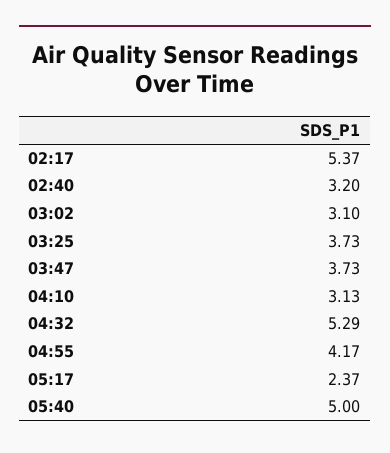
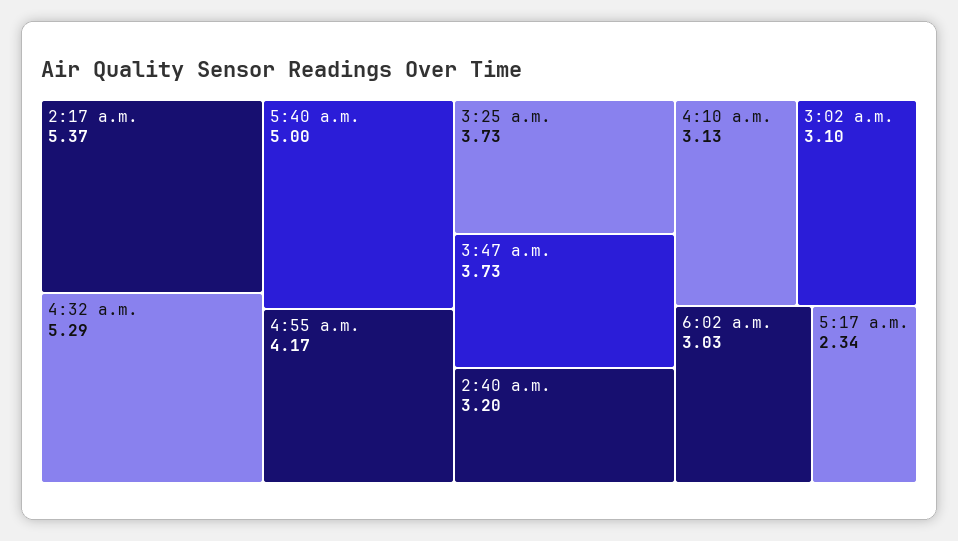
05:17: 2.37 -> 2.34
6:02 a.m.: none -> 3.03

